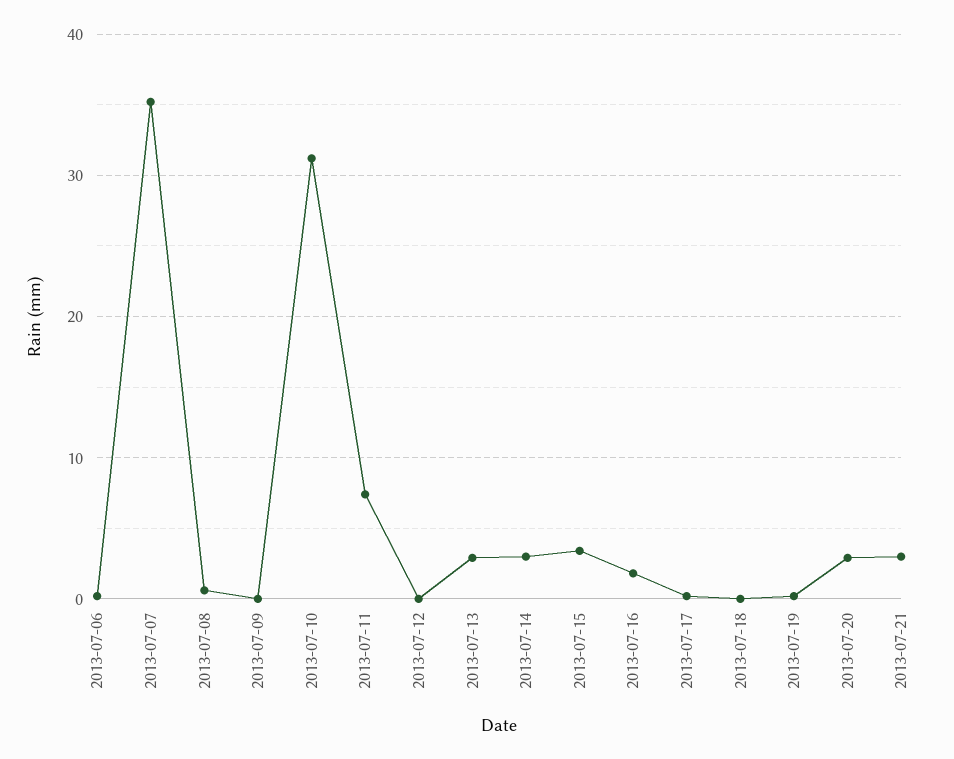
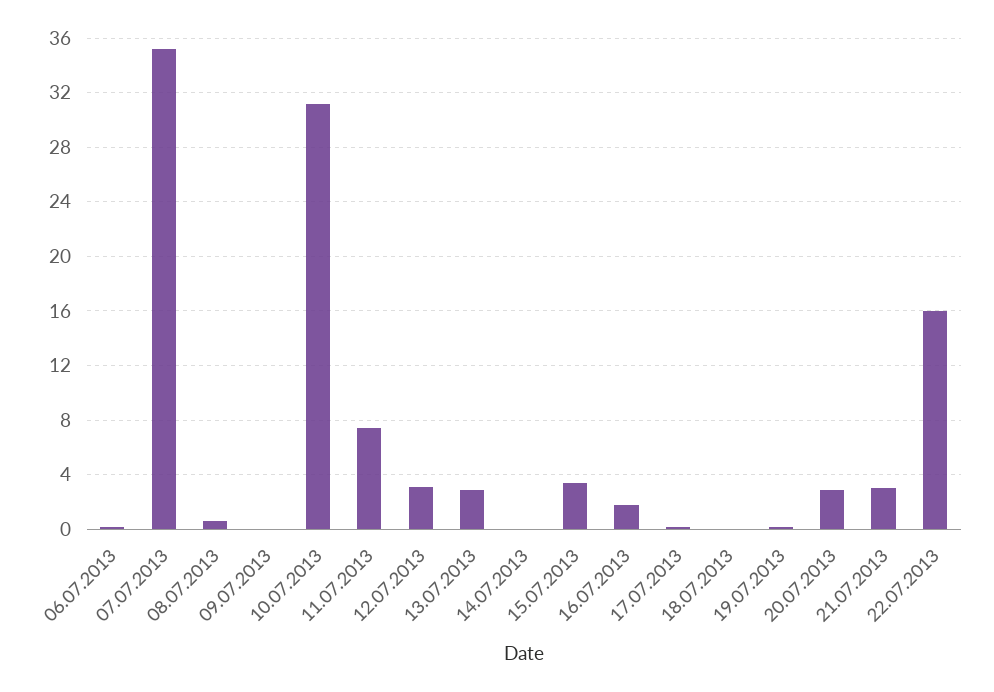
2013-07-12: 0 -> 3
2013-07-14: 3 -> 0
22.07.2013: none -> 16

